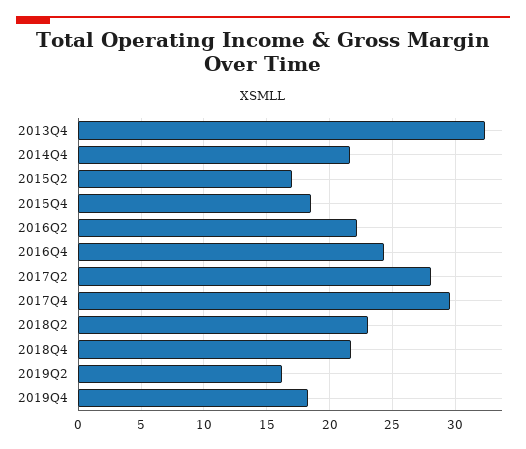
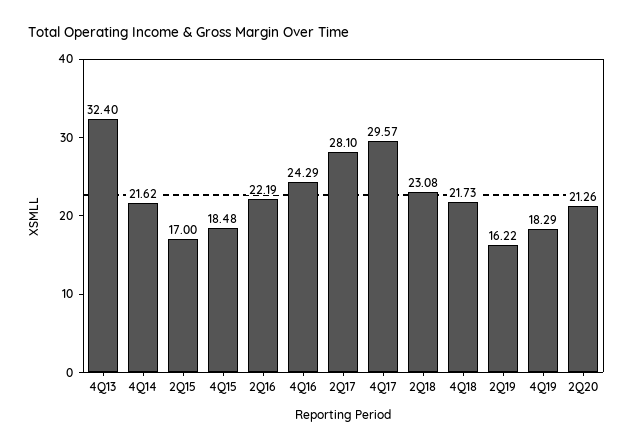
2Q20: none -> 21.26

